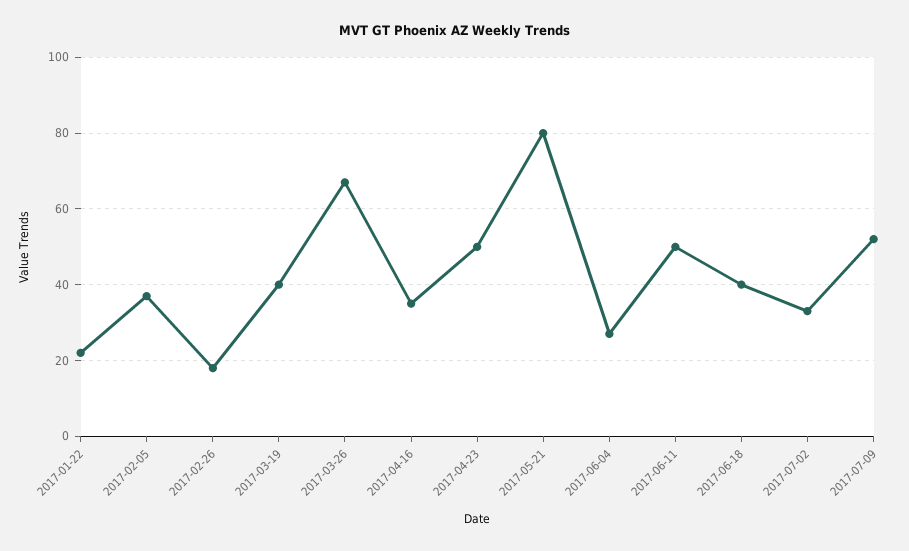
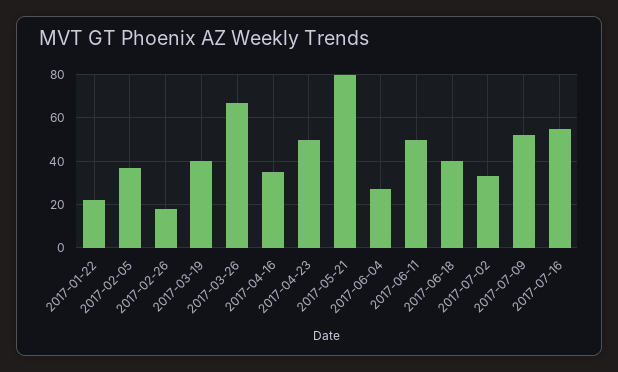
2017-07-16: none -> 55

